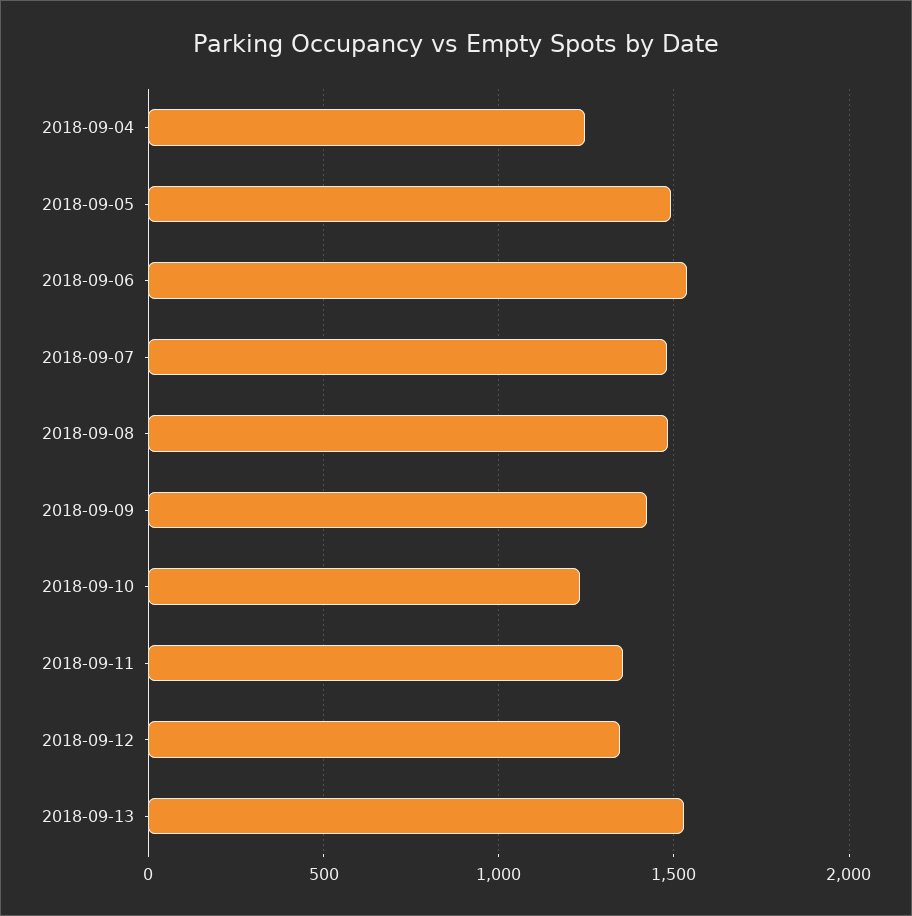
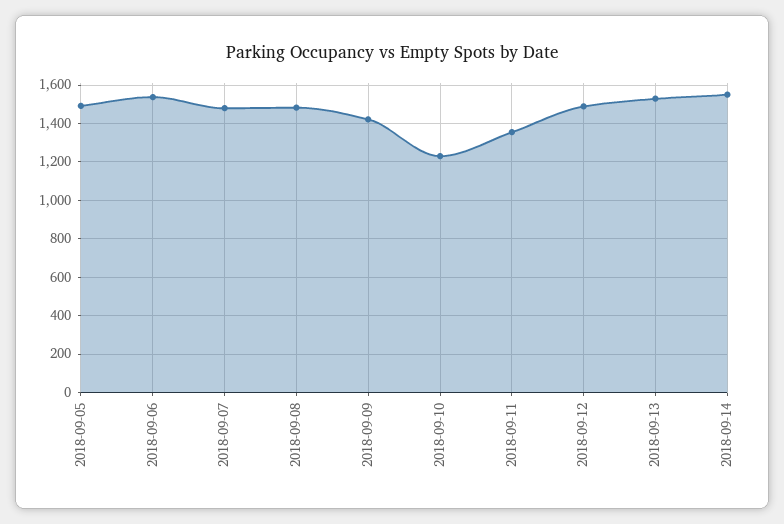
2018-09-04: 1250 -> none
2018-09-12: 1350 -> 1500
2018-09-14: none -> 1550

